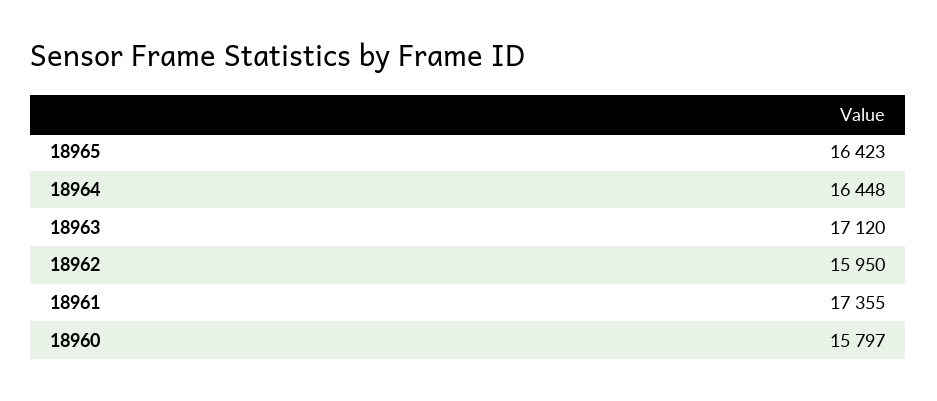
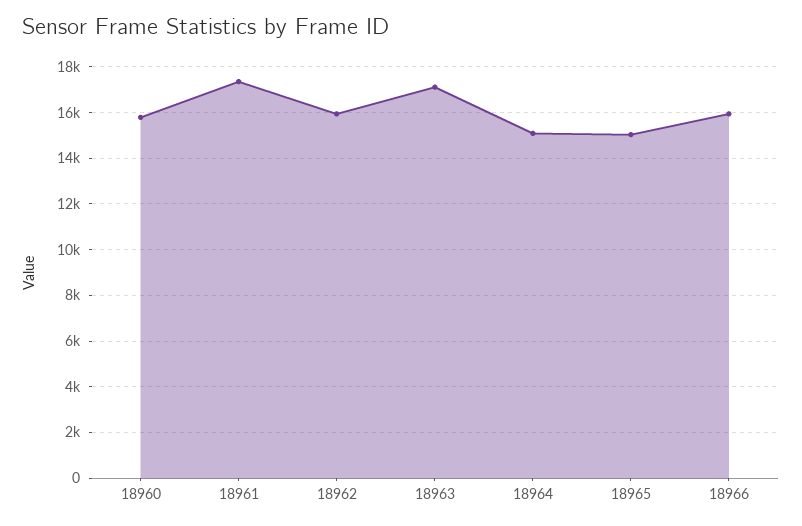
18965: 16423 -> 15000
18964: 16448 -> 15000
18966: none -> 16000

